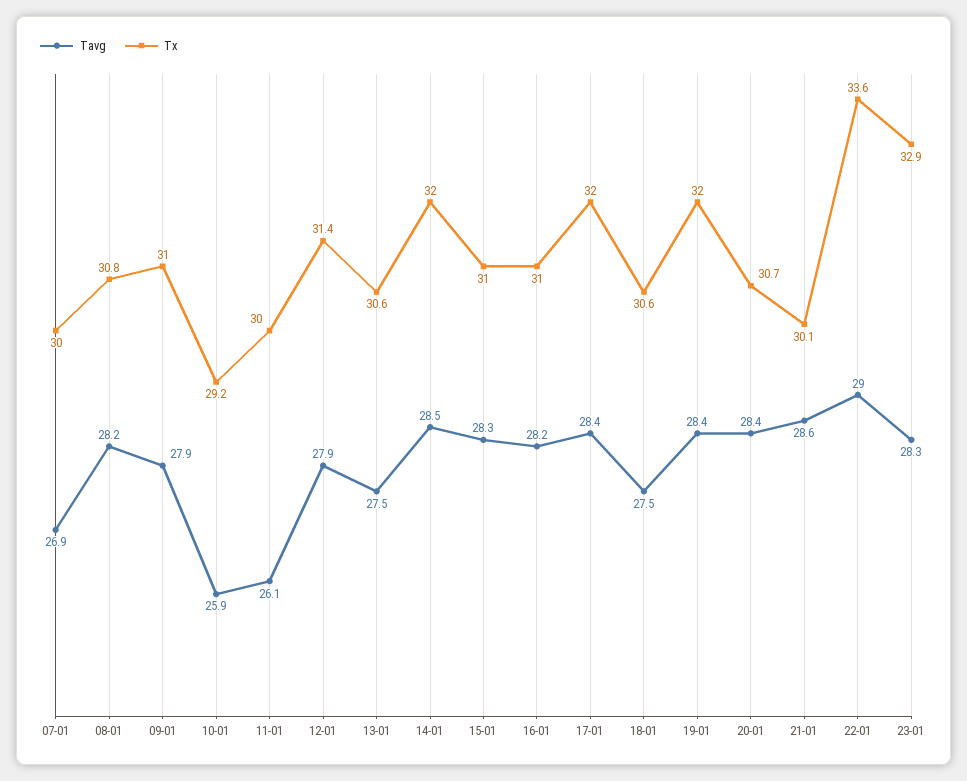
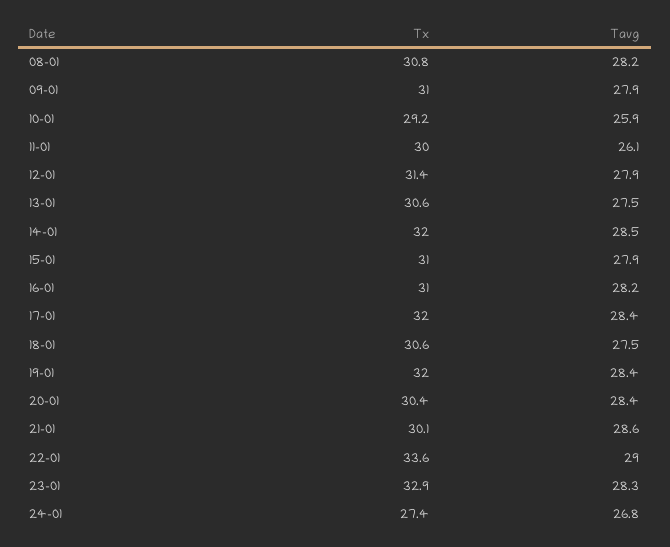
Tavg, 07-01: 26.9 -> none
Tx, 07-01: 30 -> none
Tavg, 15-01: 28.3 -> 27.9
Tx, 20-01: 30.7 -> 30.4
Tx, 24-01: none -> 27.4
Tavg, 24-01: none -> 26.8

